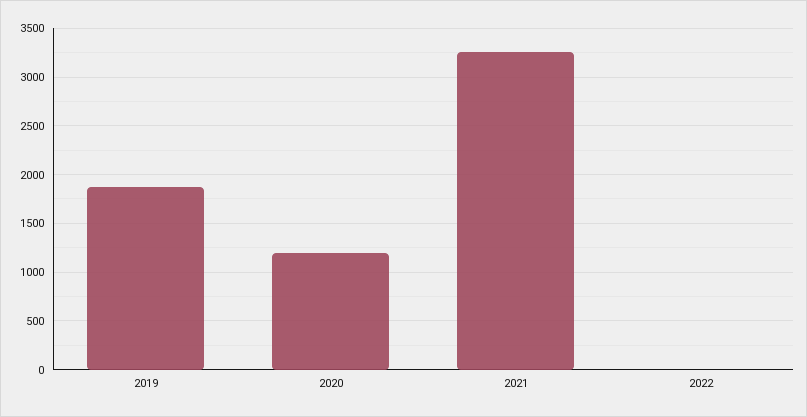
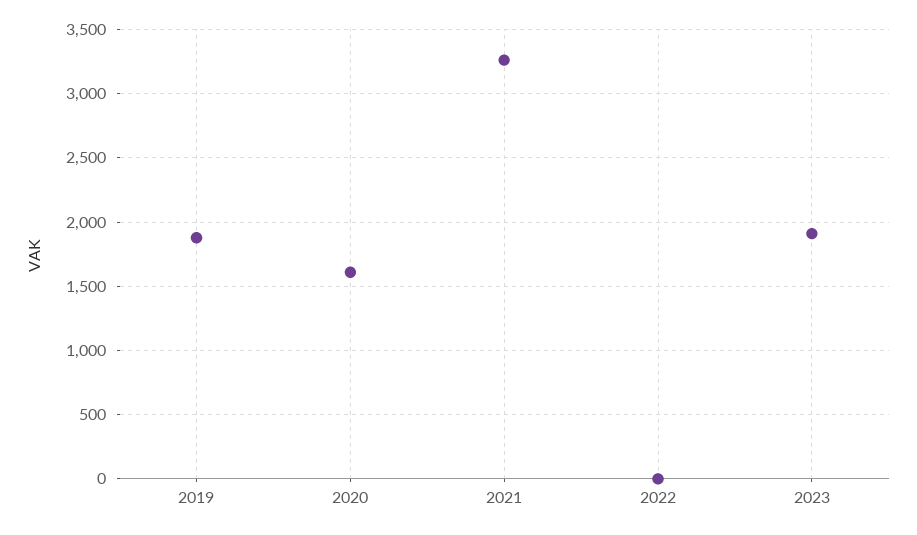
2020: 1200 -> 1600
2023: none -> 1900

